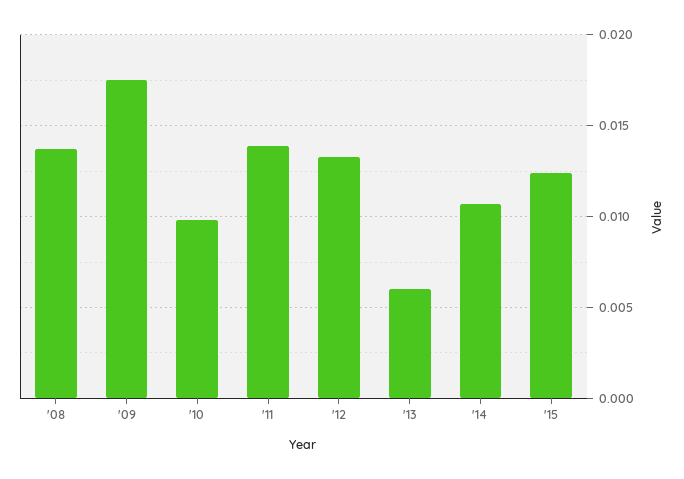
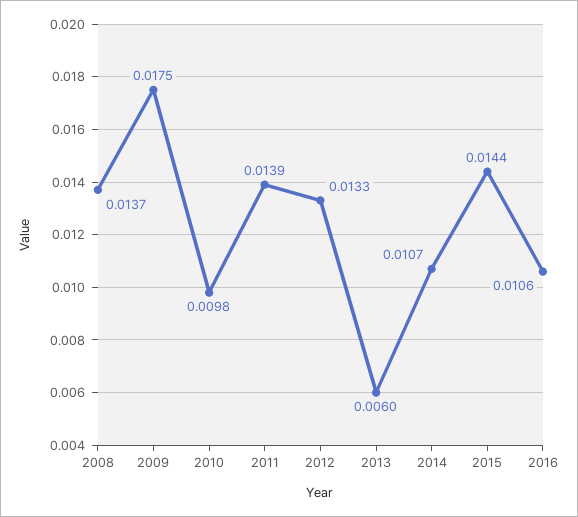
'15: 0.0125 -> 0.0144
2016: none -> 0.0106

